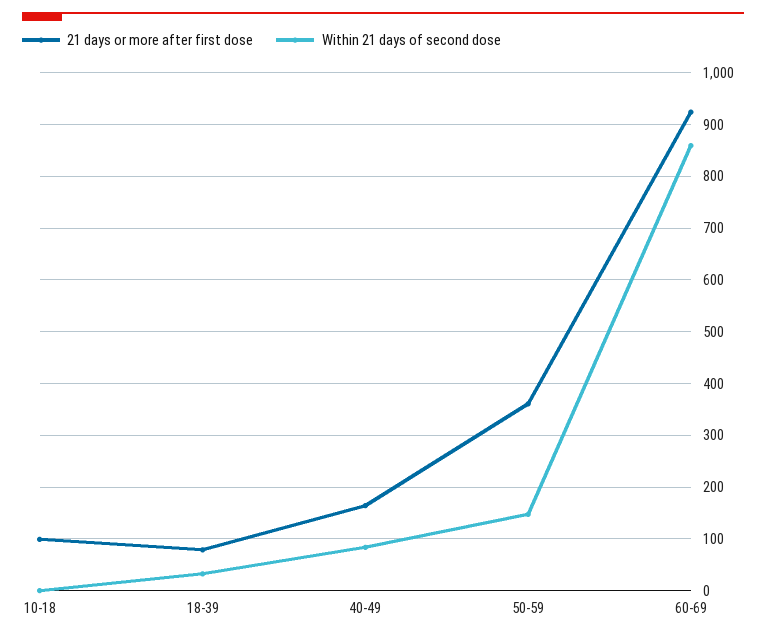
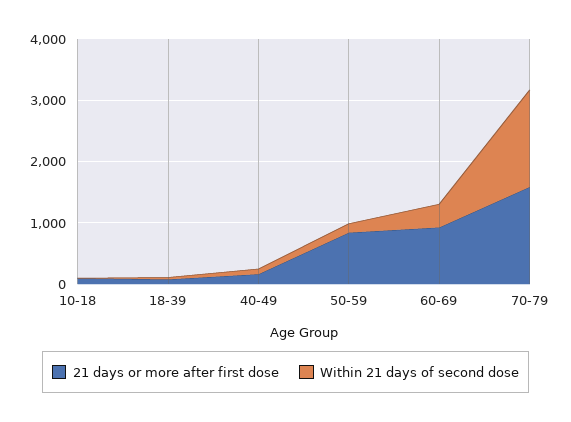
21 days or more after first dose, 50-59: 360 -> 800
Within 21 days of second dose, 60-69: 860 -> 400
21 days or more after first dose, 70-79: none -> 1600
Within 21 days of second dose, 70-79: none -> 1600

